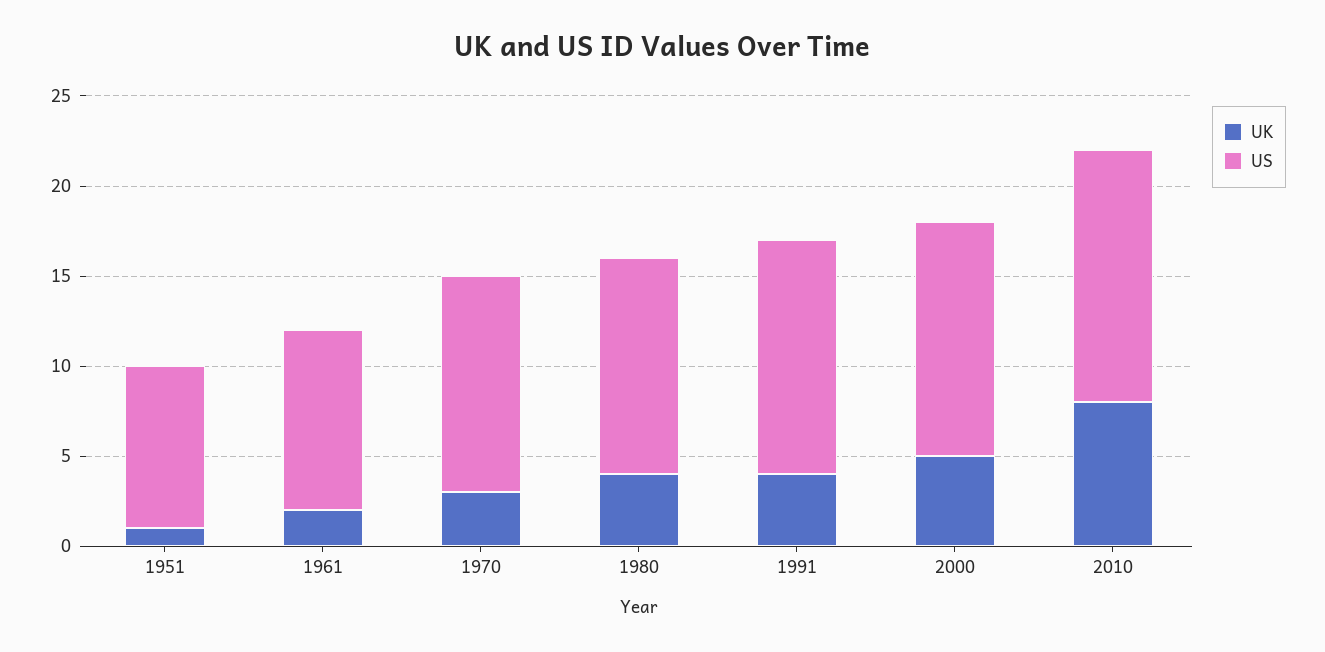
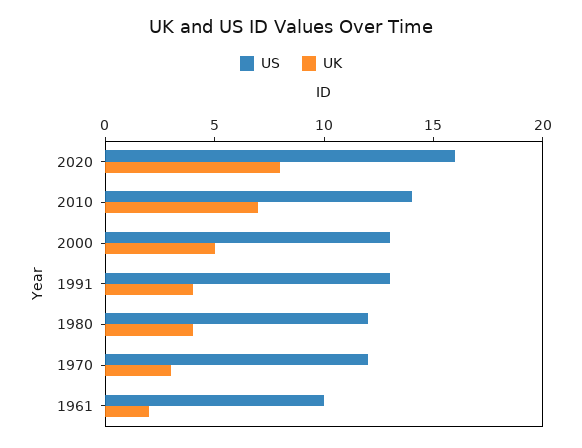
UK, 1951: 1 -> none
US, 1951: 9 -> none
UK, 2010: 8 -> 7
US, 2020: none -> 16
UK, 2020: none -> 8

